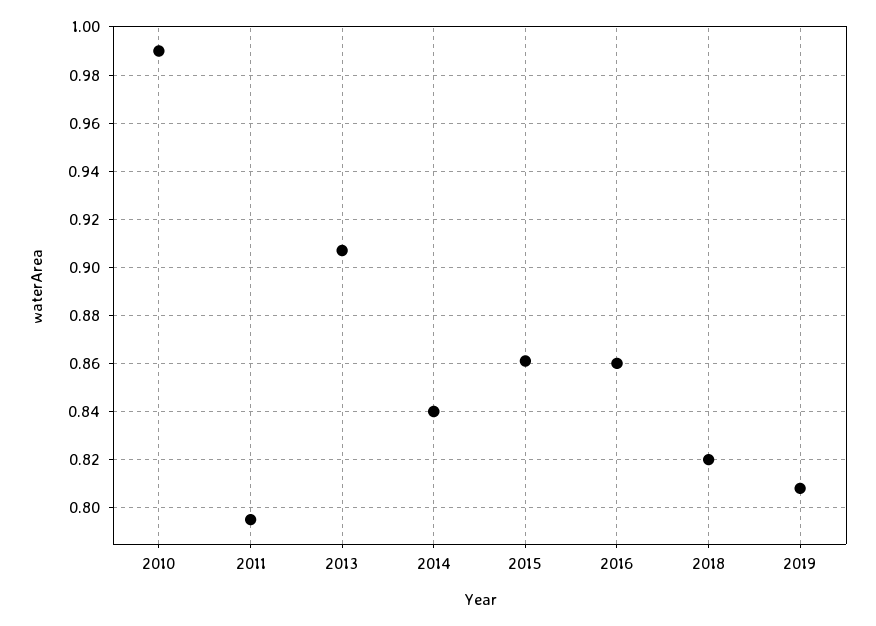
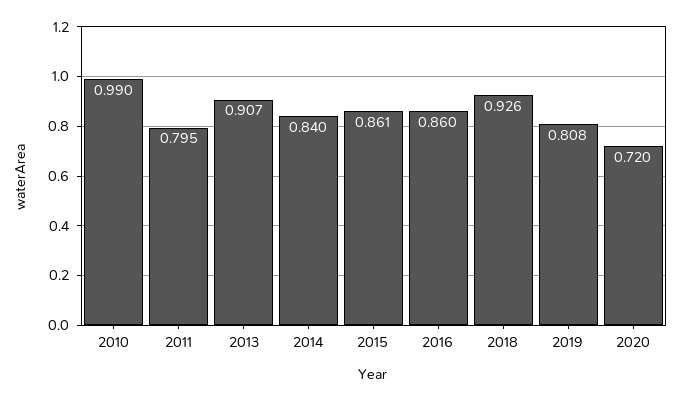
2018: 0.82 -> 0.926
2020: none -> 0.72

